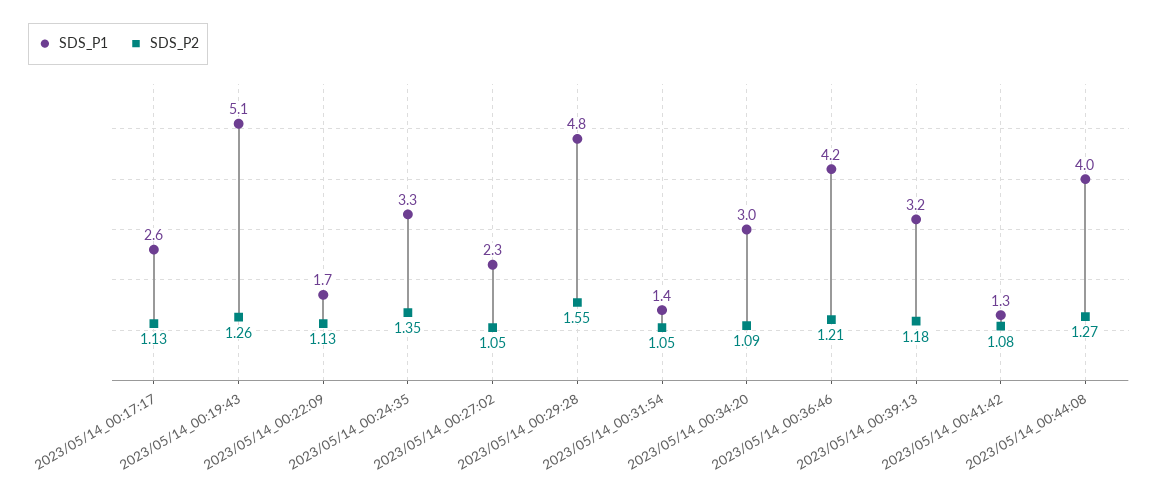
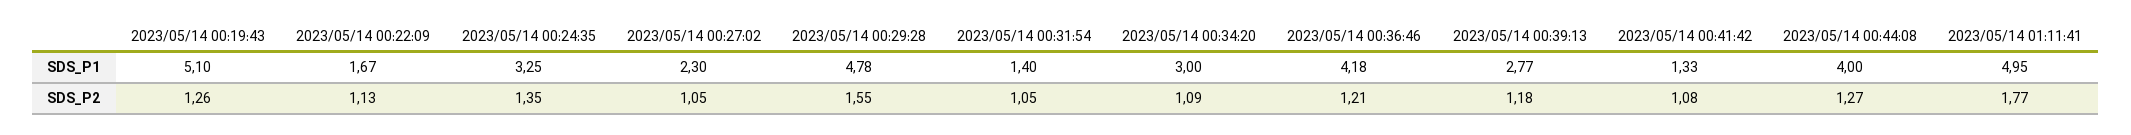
SDS_P1, 2023/05/14_00:17:17: 2.6 -> none
SDS_P2, 2023/05/14_00:17:17: 1.13 -> none
SDS_P1, 2023/05/14_00:39:13: 3.2 -> 2.77
SDS_P1, 2023/05/14 01:11:41: none -> 4.95
SDS_P2, 2023/05/14 01:11:41: none -> 1.77

